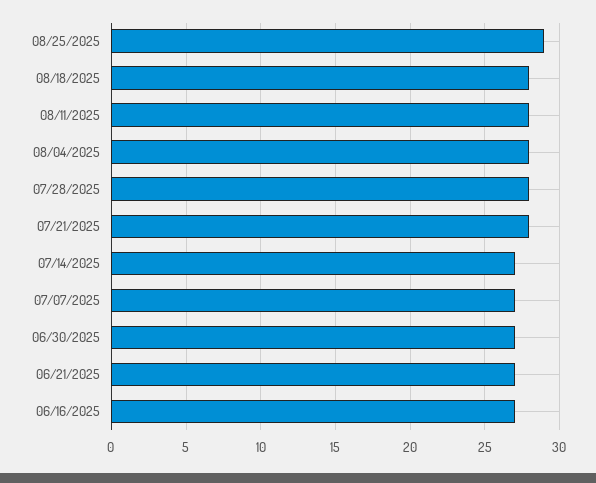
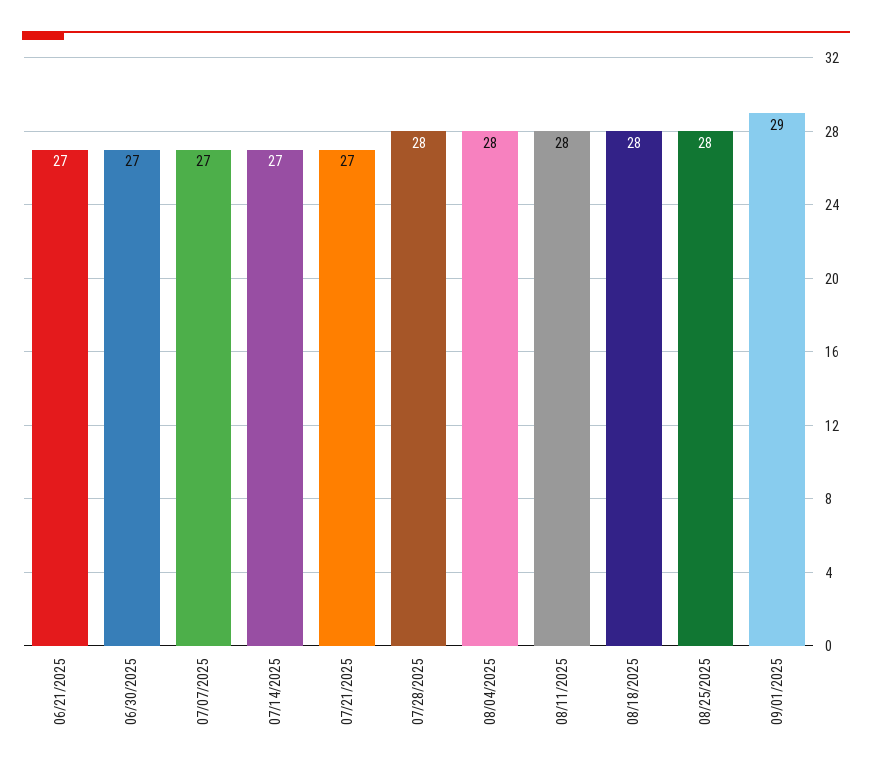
08/25/2025: 29 -> 28
07/21/2025: 28 -> 27
06/16/2025: 27 -> none
09/01/2025: none -> 29

